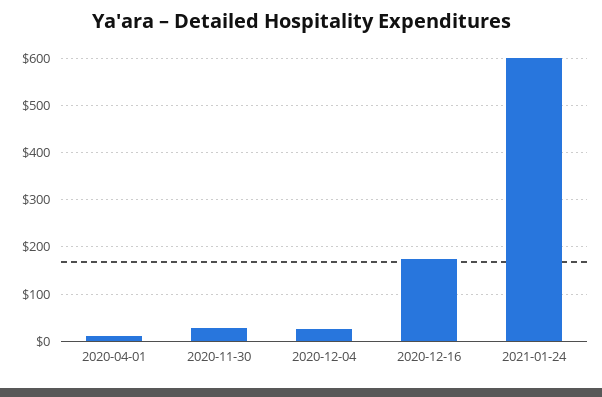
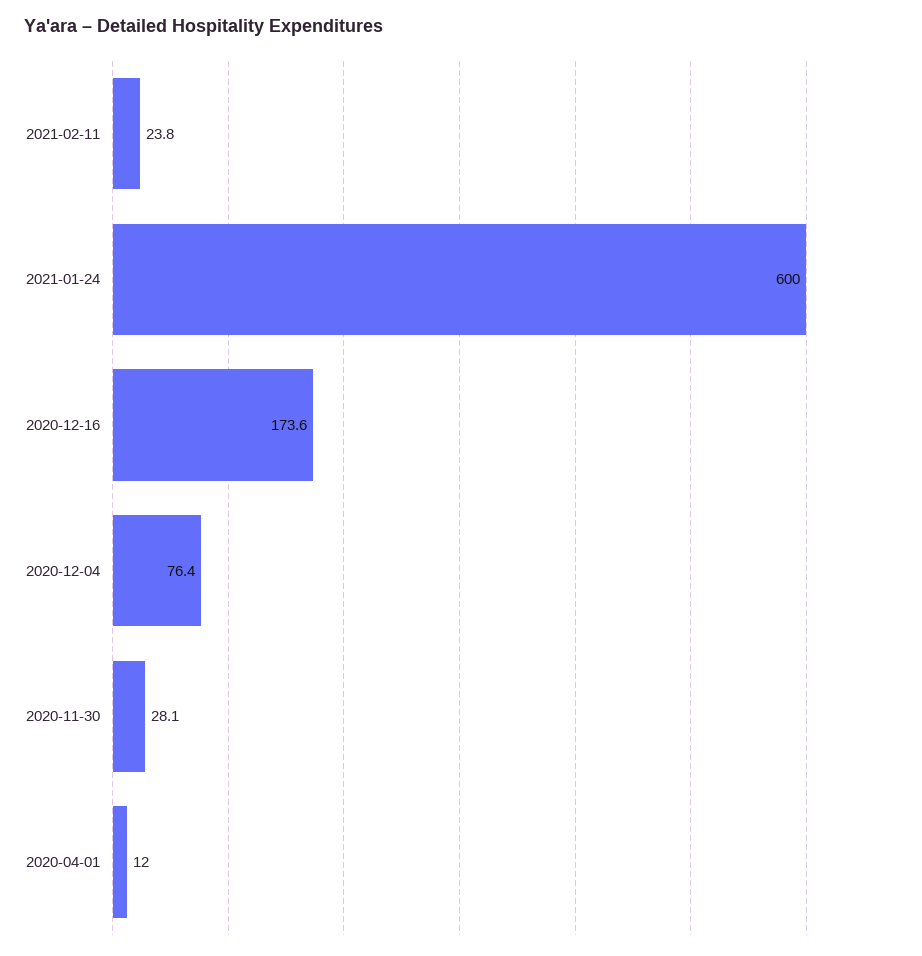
2020-12-04: 20 -> 76.4
2021-02-11: none -> 23.8

